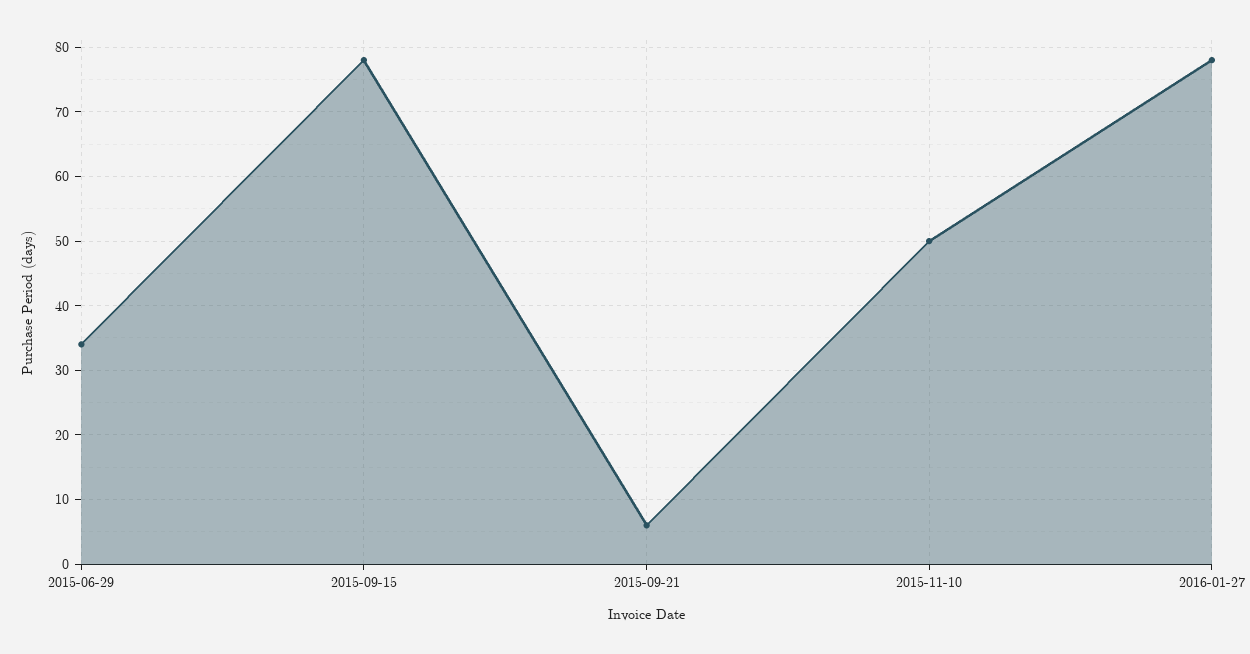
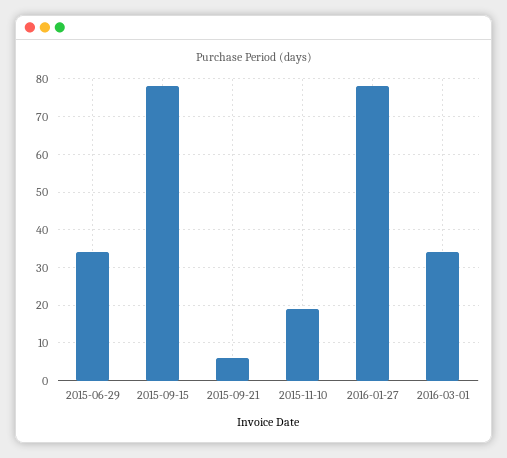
2015-11-10: 50 -> 20
2016-03-01: none -> 35

